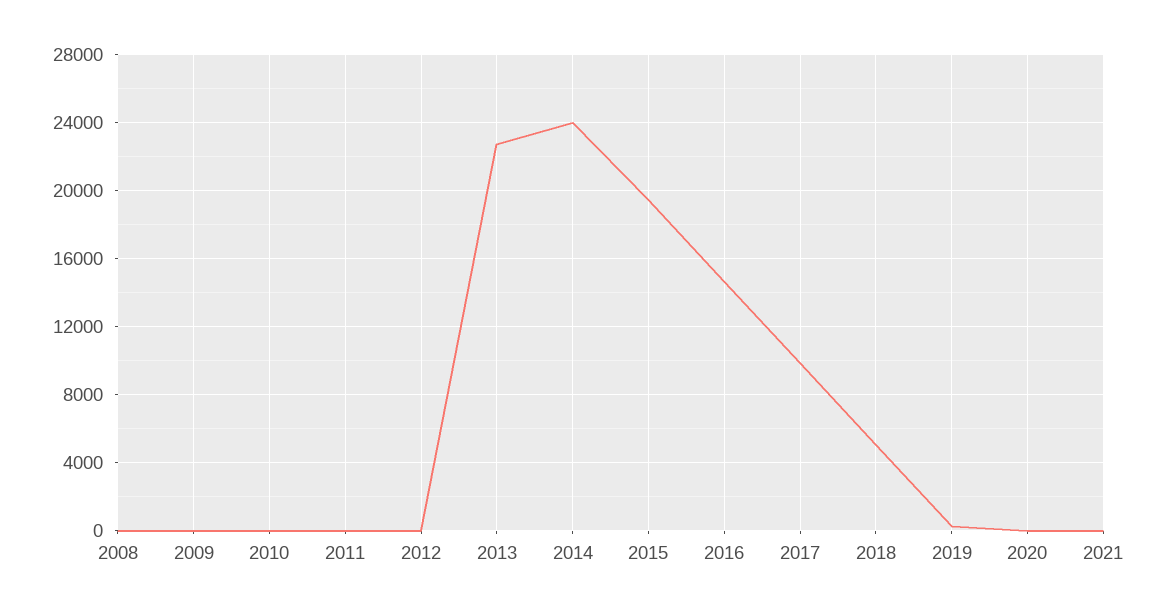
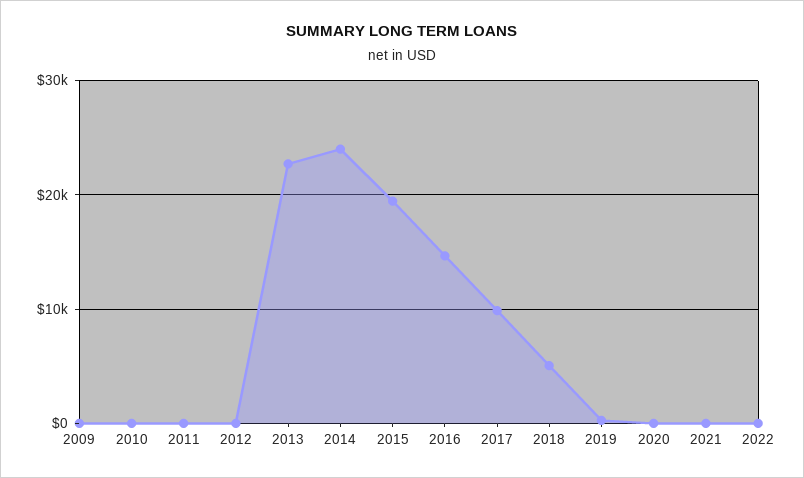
2008: 0 -> none
2022: none -> 0

